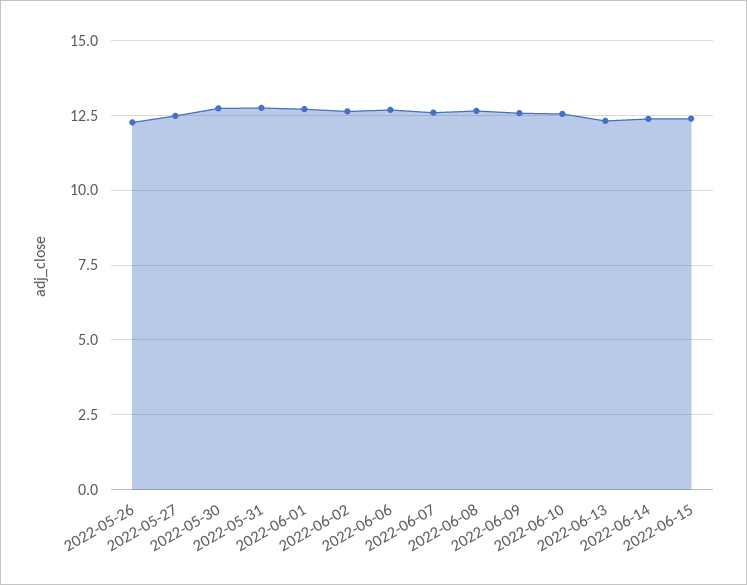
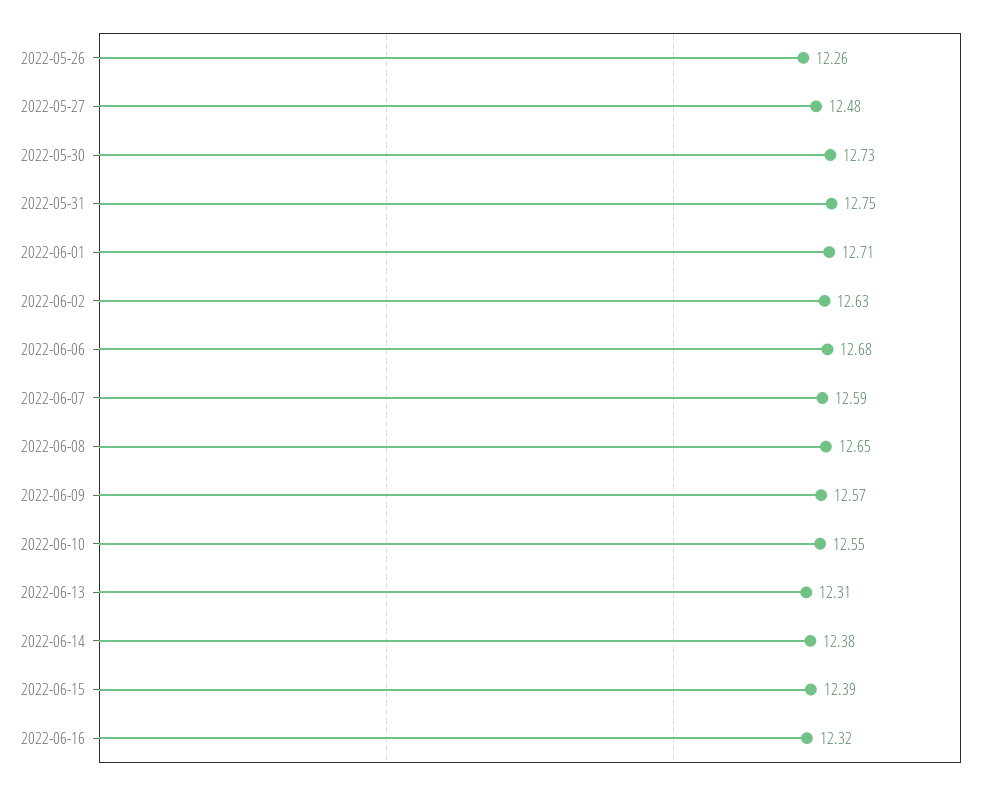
2022-06-16: none -> 12.32

